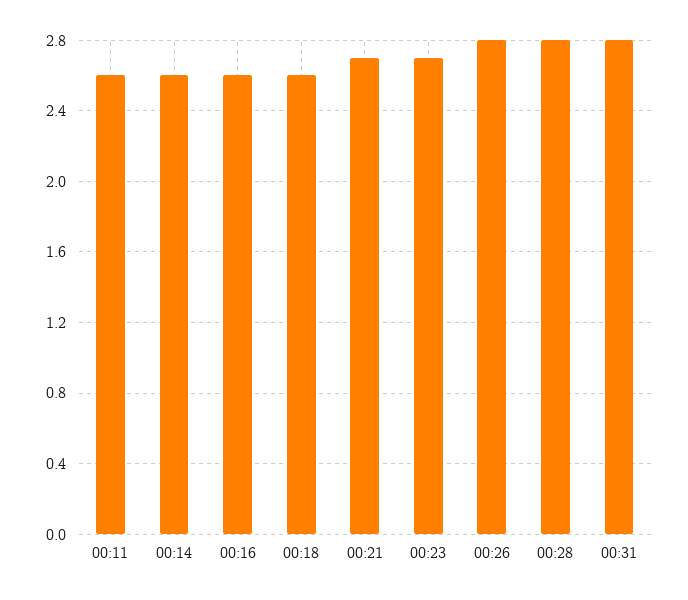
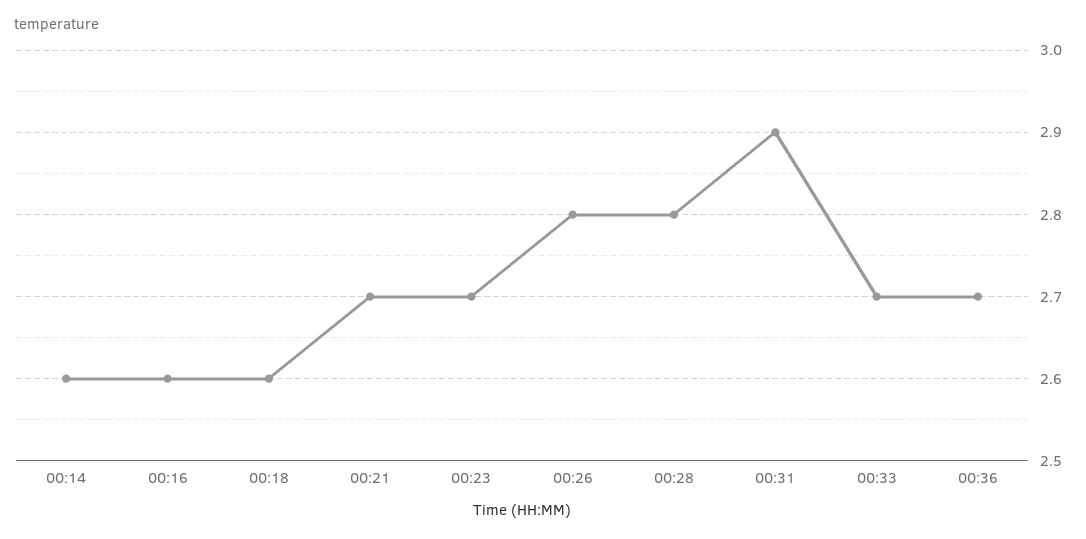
00:11: 2.6 -> none
00:31: 2.8 -> 2.9
00:33: none -> 2.7
00:36: none -> 2.7

